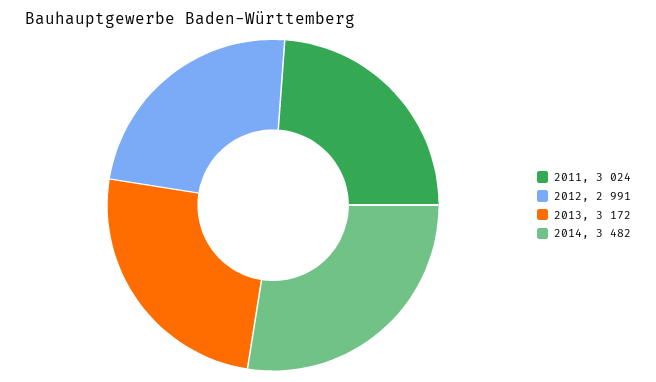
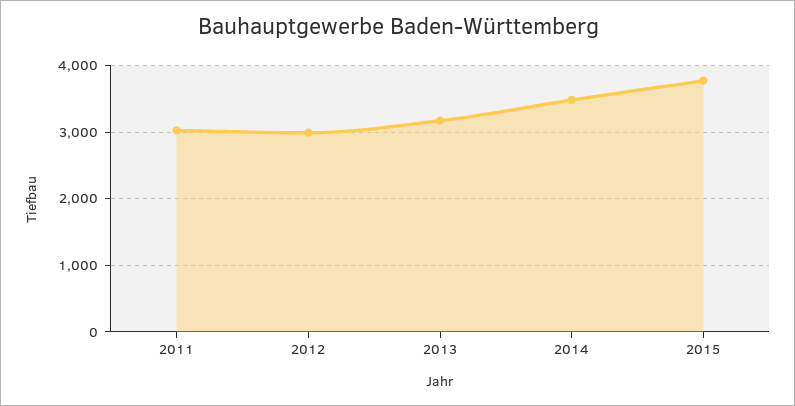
2015: none -> 3800

